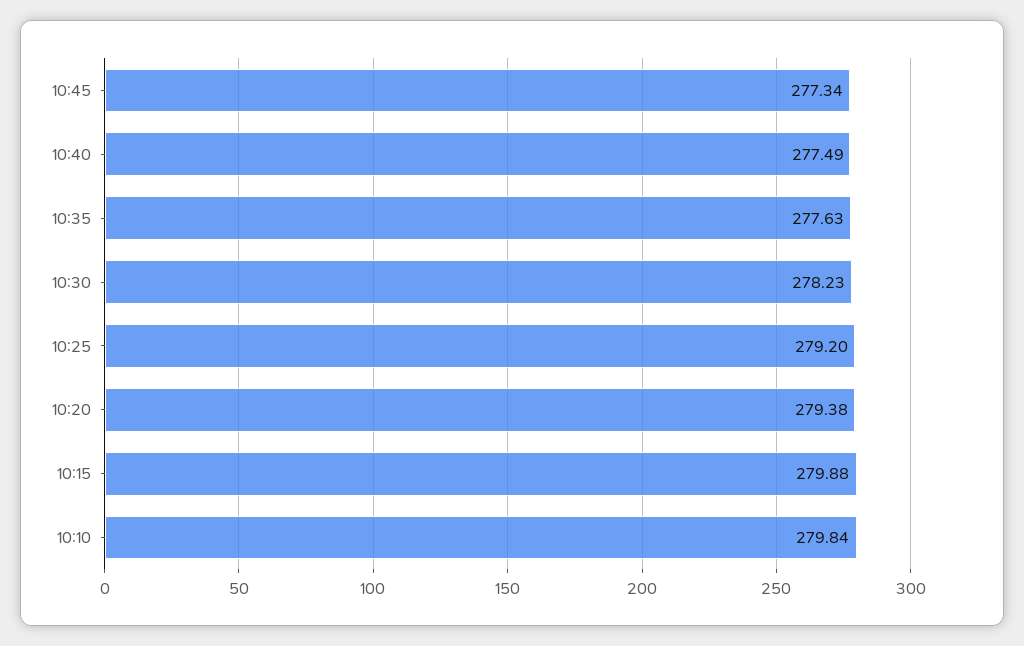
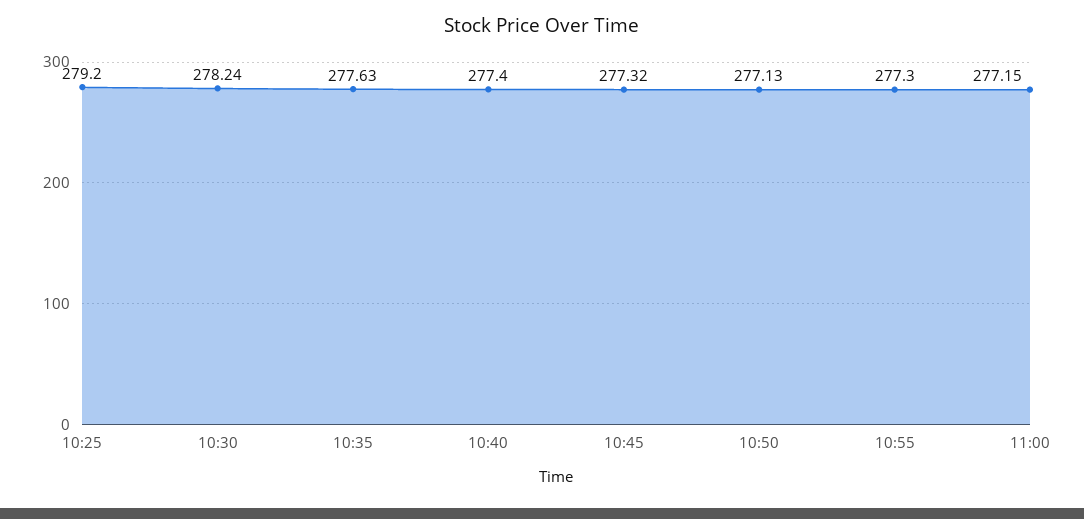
10:45: 277.34 -> 277.32
10:40: 277.49 -> 277.4
10:30: 278.23 -> 278.24
10:20: 279.38 -> none
10:15: 279.88 -> none
10:10: 279.84 -> none
10:50: none -> 277.13
10:55: none -> 277.3
11:00: none -> 277.15

